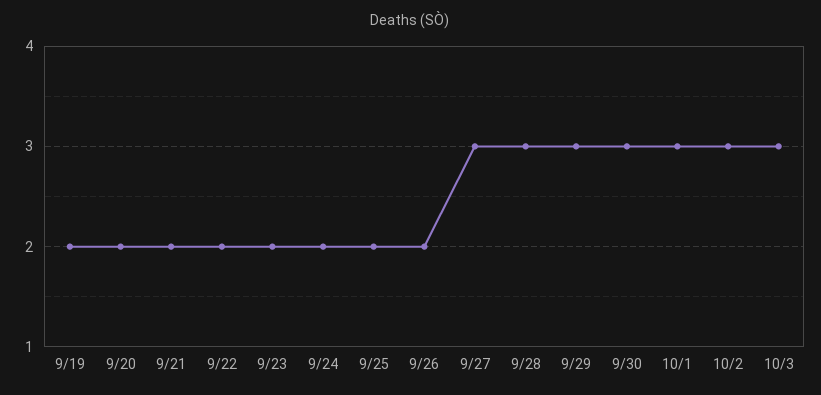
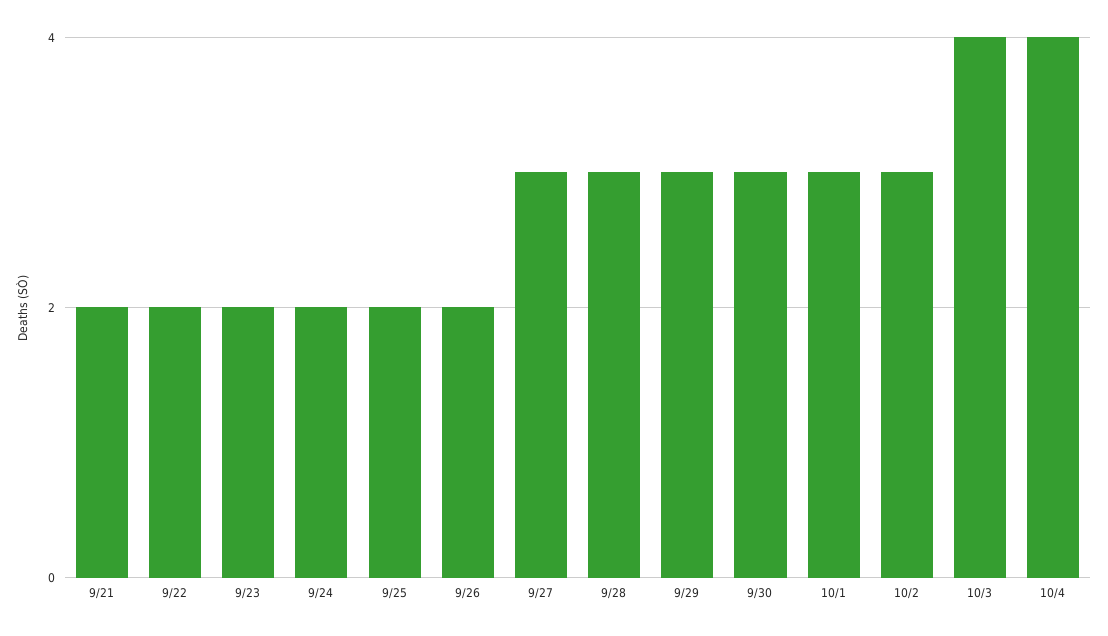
9/19: 2 -> none
9/20: 2 -> none
10/3: 3 -> 4
10/4: none -> 4

